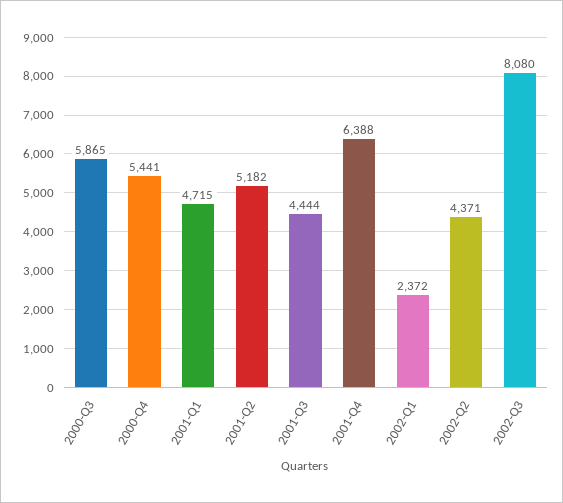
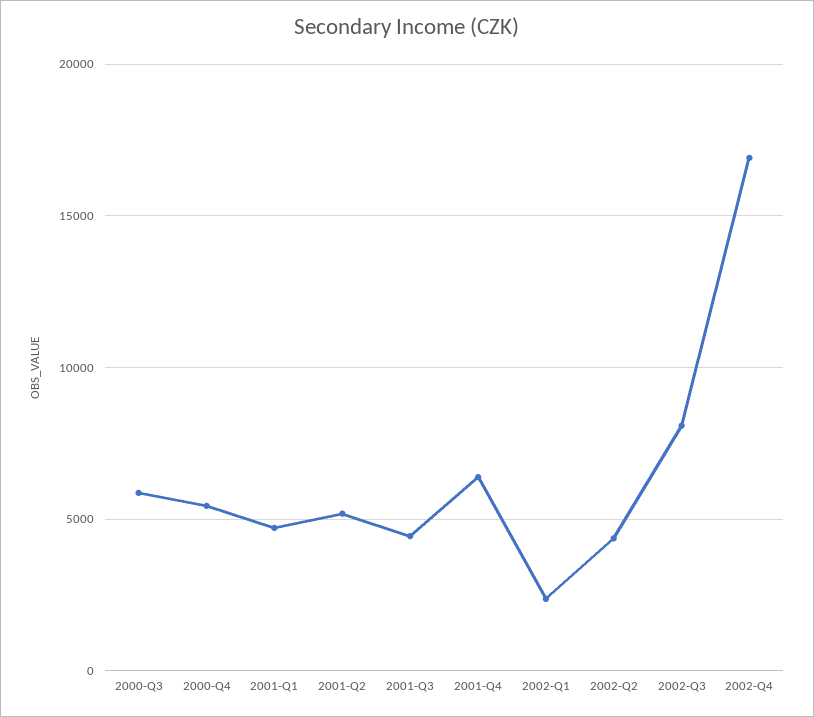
2002-Q4: none -> 17000

